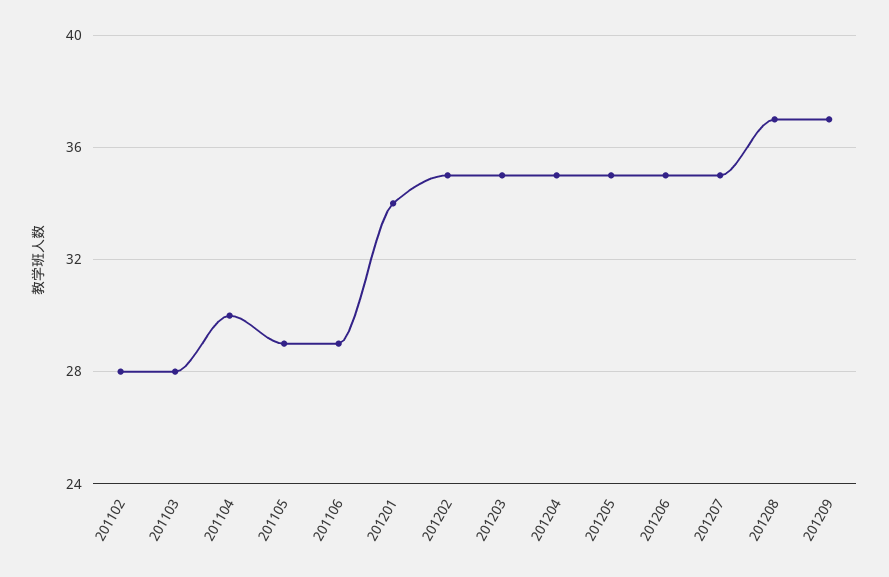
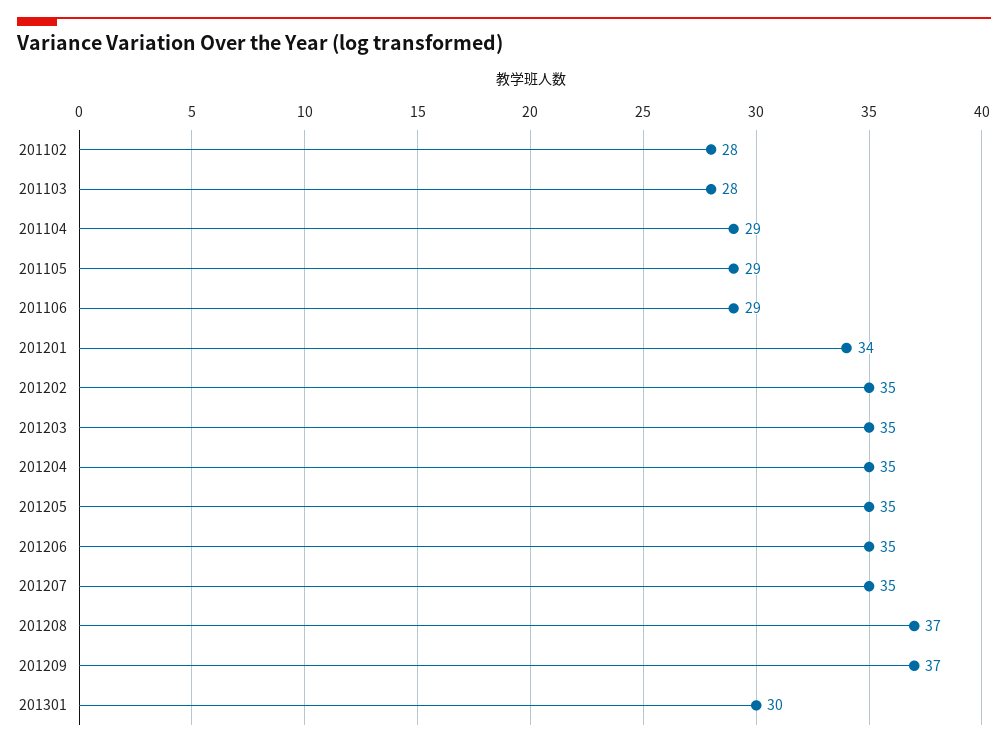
201104: 30 -> 29
201301: none -> 30

